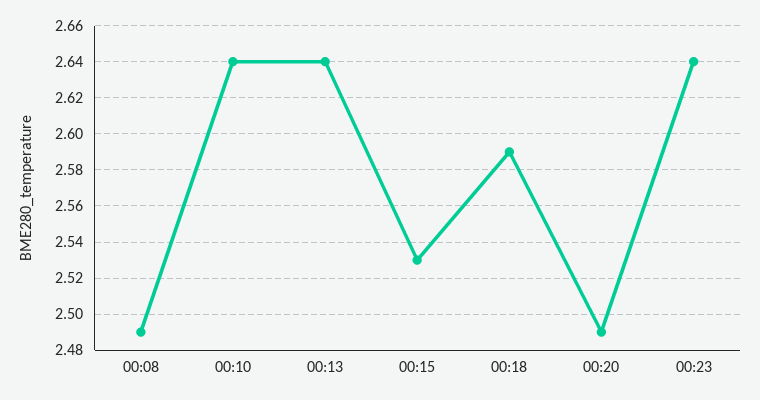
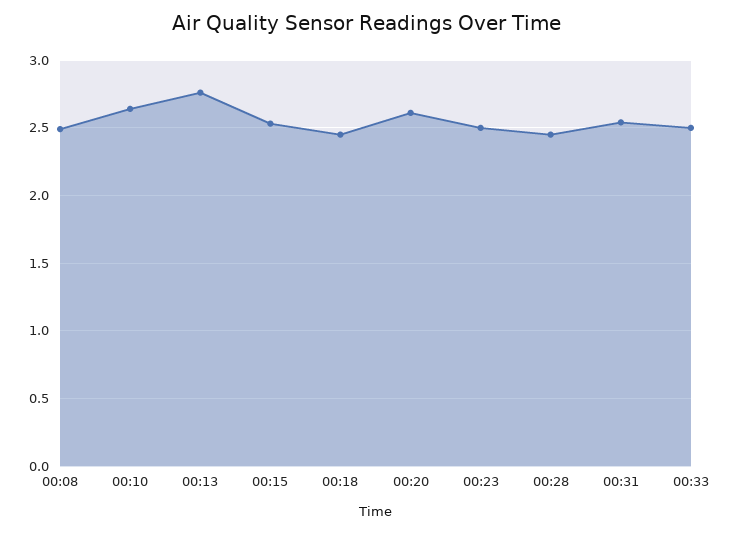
00:13: 2.64 -> 2.75
00:18: 2.59 -> 2.45
00:20: 2.49 -> 2.6
00:23: 2.64 -> 2.5
00:28: none -> 2.45
00:31: none -> 2.55
00:33: none -> 2.5

